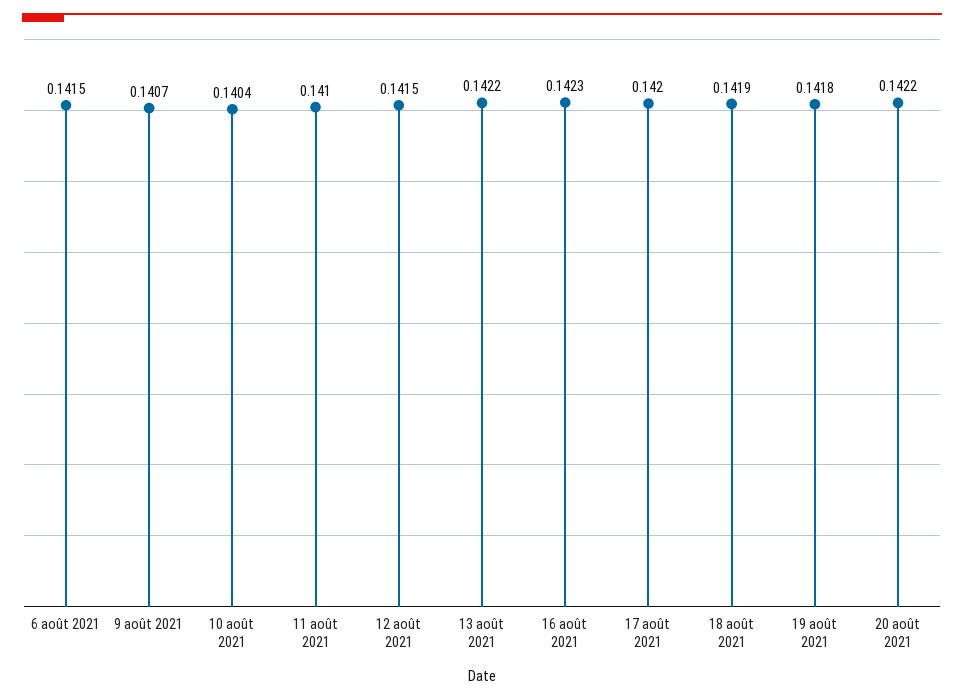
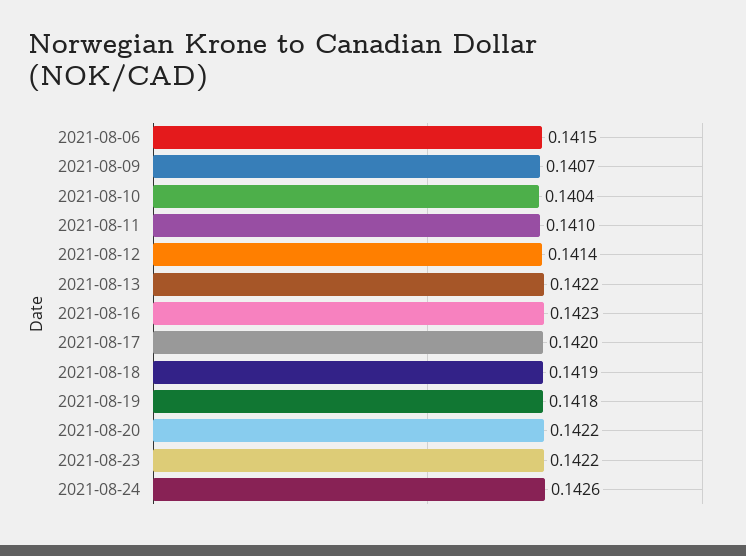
12 août 2021: 0.1415 -> 0.1414
2021-08-23: none -> 0.1422
2021-08-24: none -> 0.1426

